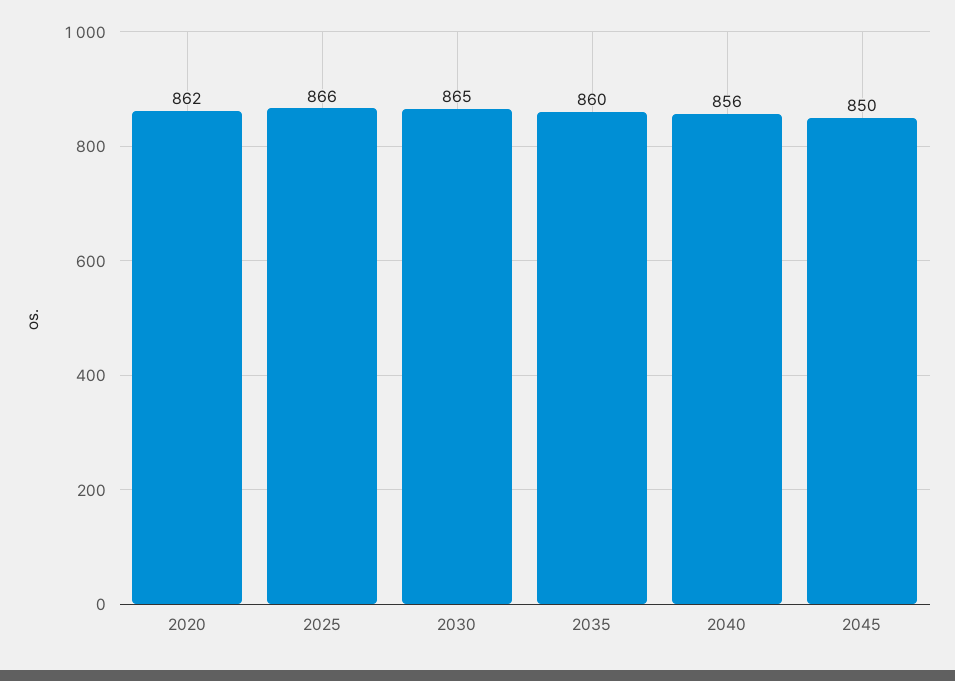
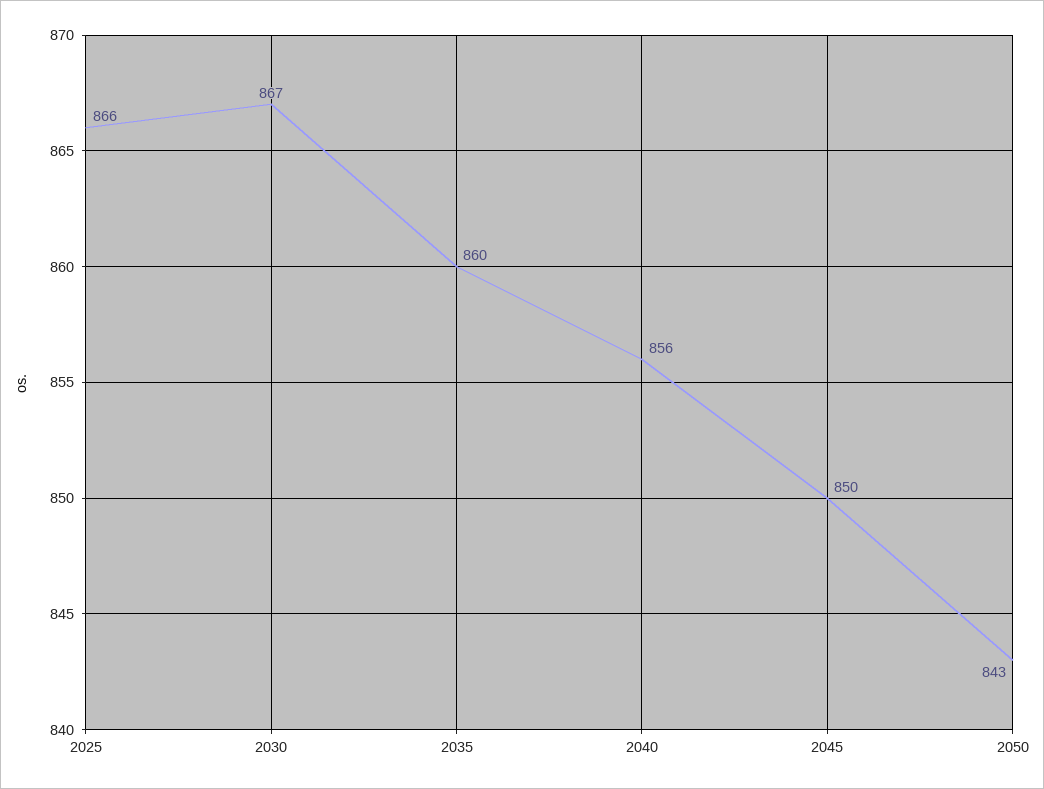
2020: 862 -> none
2030: 865 -> 867
2050: none -> 843

